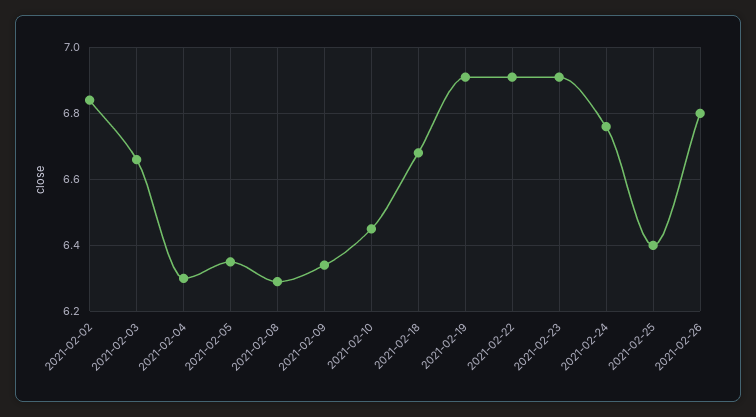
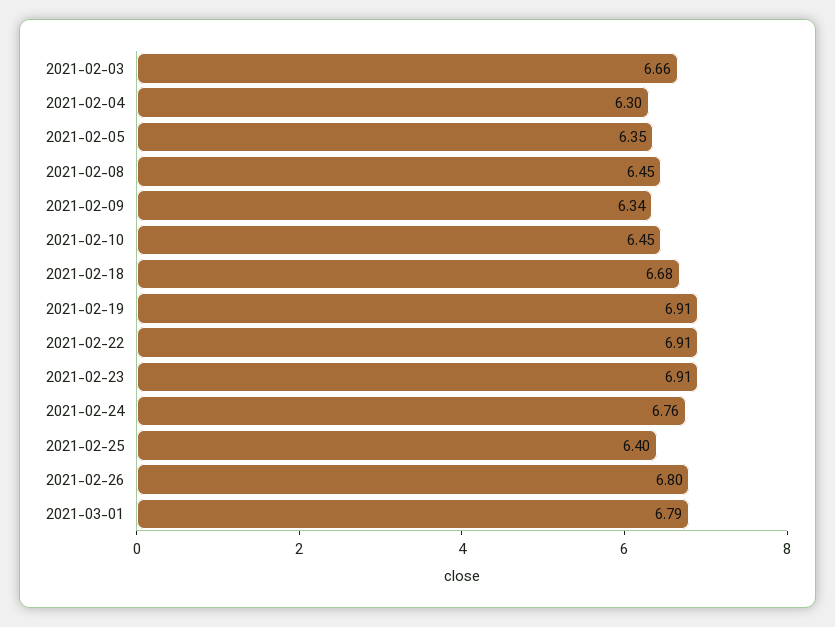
2021-02-02: 6.85 -> none
2021-02-08: 6.3 -> 6.45
2021-03-01: none -> 6.79

